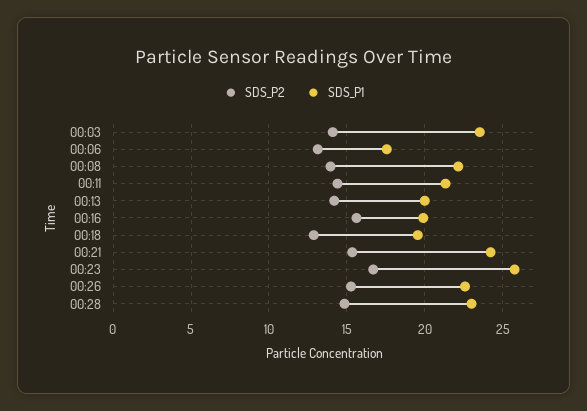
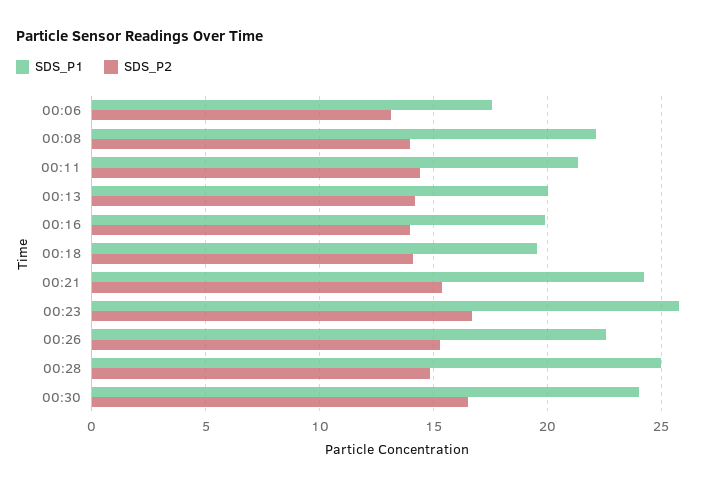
SDS_P2, 00:03: 14 -> none
SDS_P1, 00:03: 23.5 -> none
SDS_P2, 00:16: 15.5 -> 14
SDS_P2, 00:18: 13 -> 14
SDS_P1, 00:28: 23 -> 25
SDS_P1, 00:30: none -> 24
SDS_P2, 00:30: none -> 16.5

